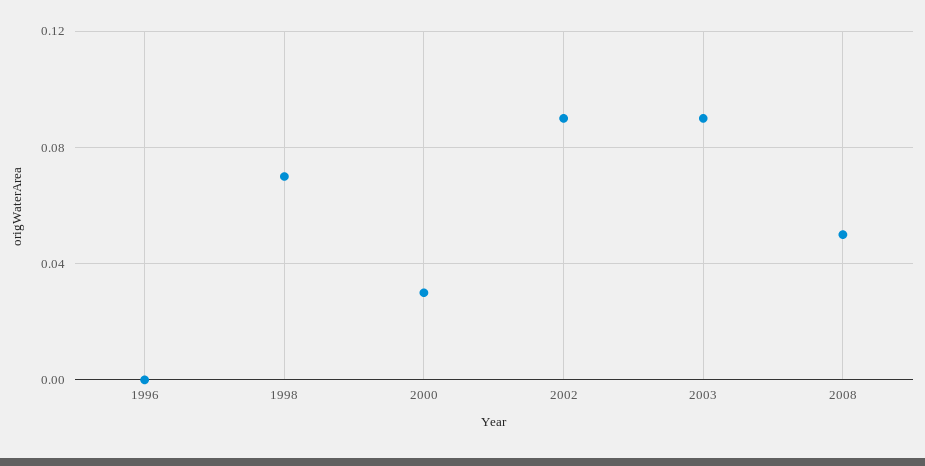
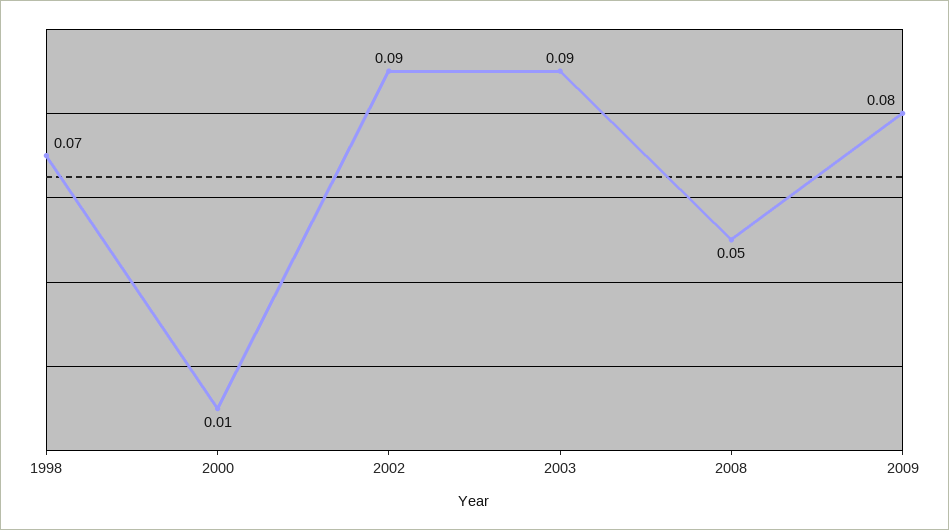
1996: 0 -> none
2000: 0.03 -> 0.01
2009: none -> 0.08

